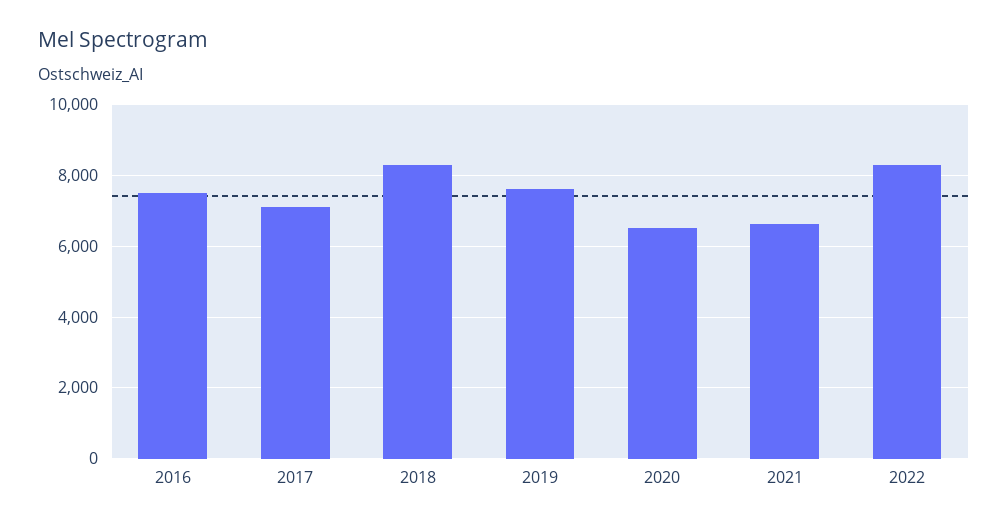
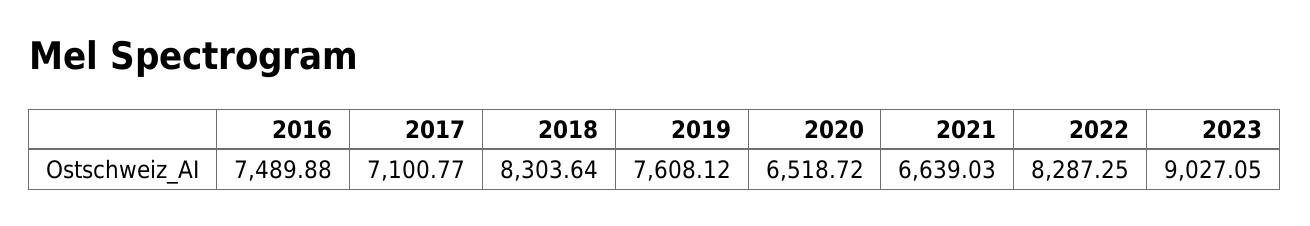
2023: none -> 9027.05

